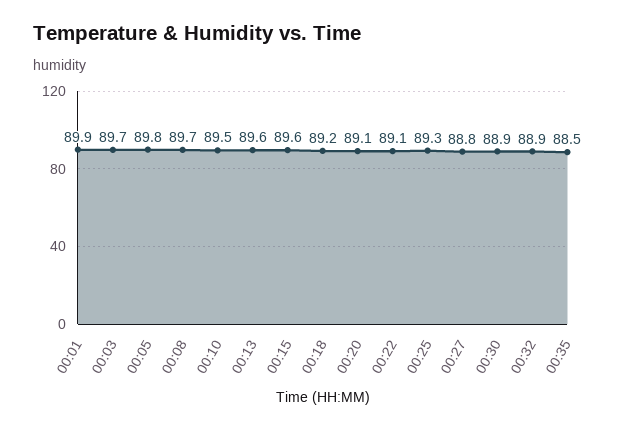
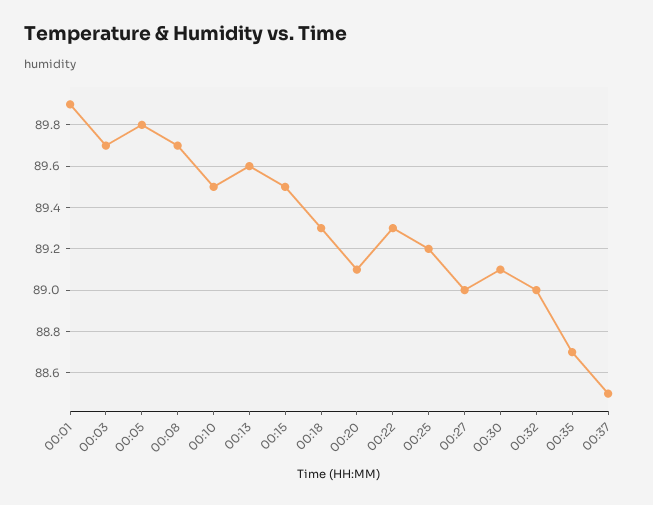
00:15: 89.6 -> 89.5
00:18: 89.2 -> 89.3
00:22: 89.1 -> 89.3
00:25: 89.3 -> 89.2
00:27: 88.8 -> 89
00:30: 88.9 -> 89.1
00:32: 88.9 -> 89
00:35: 88.5 -> 88.7
00:37: none -> 88.5

